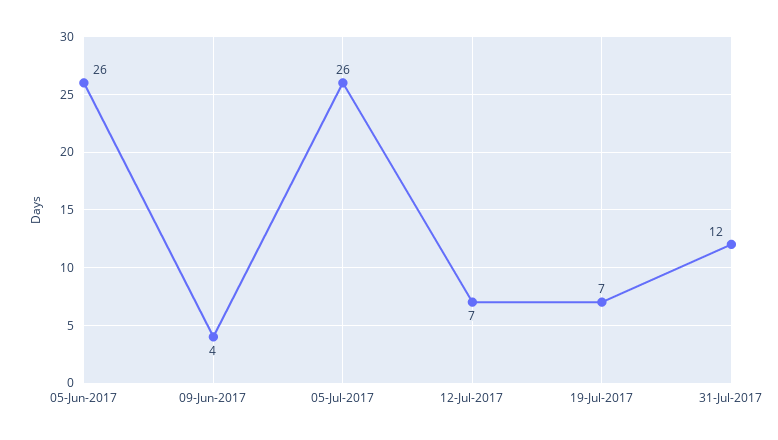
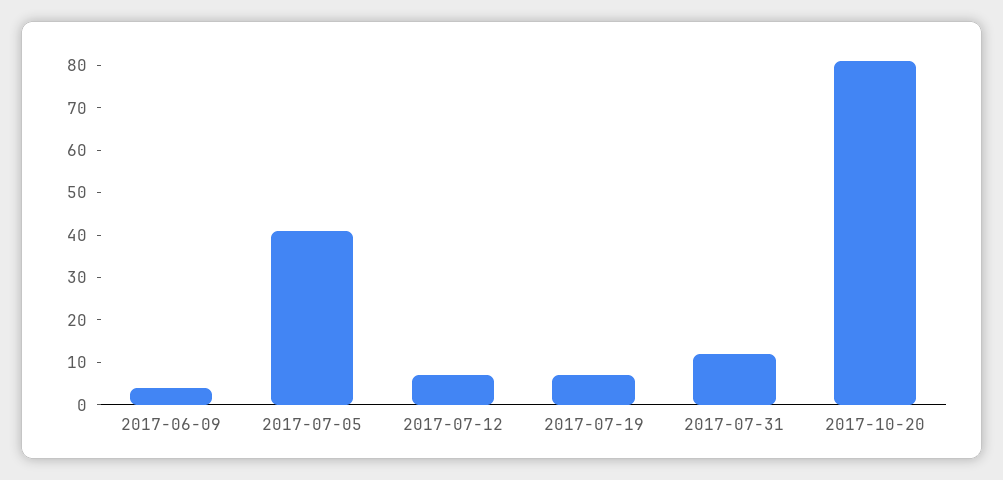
05-Jun-2017: 26 -> none
05-Jul-2017: 26 -> 40
2017-10-20: none -> 80

